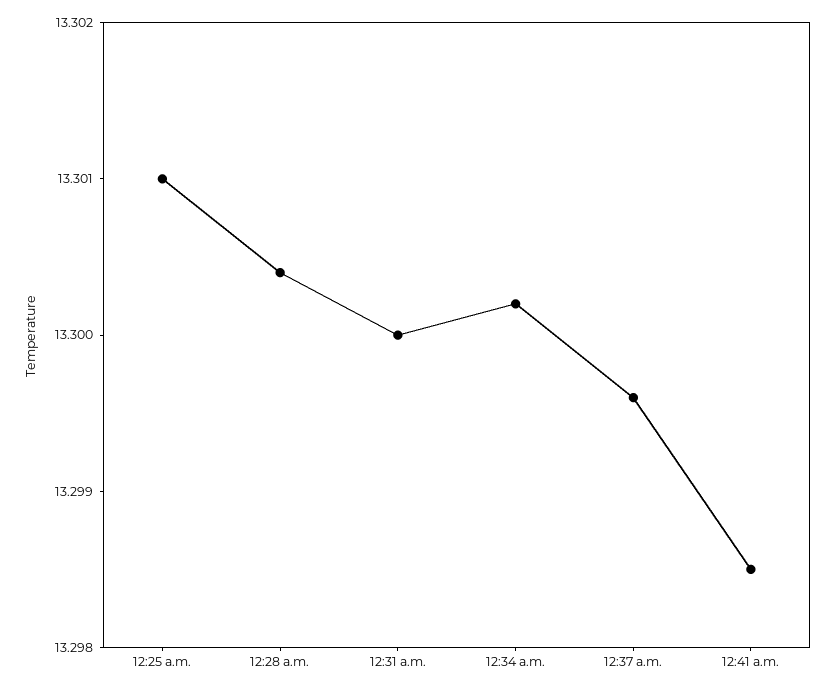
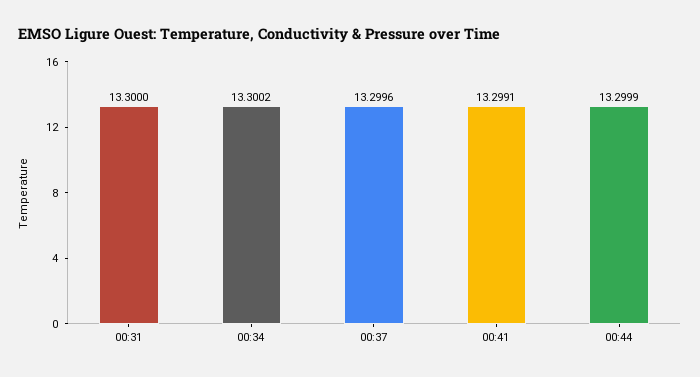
12:25 a.m.: 13.301 -> none
12:28 a.m.: 13.3004 -> none
12:41 a.m.: 13.2985 -> 13.2991
00:44: none -> 13.2999

